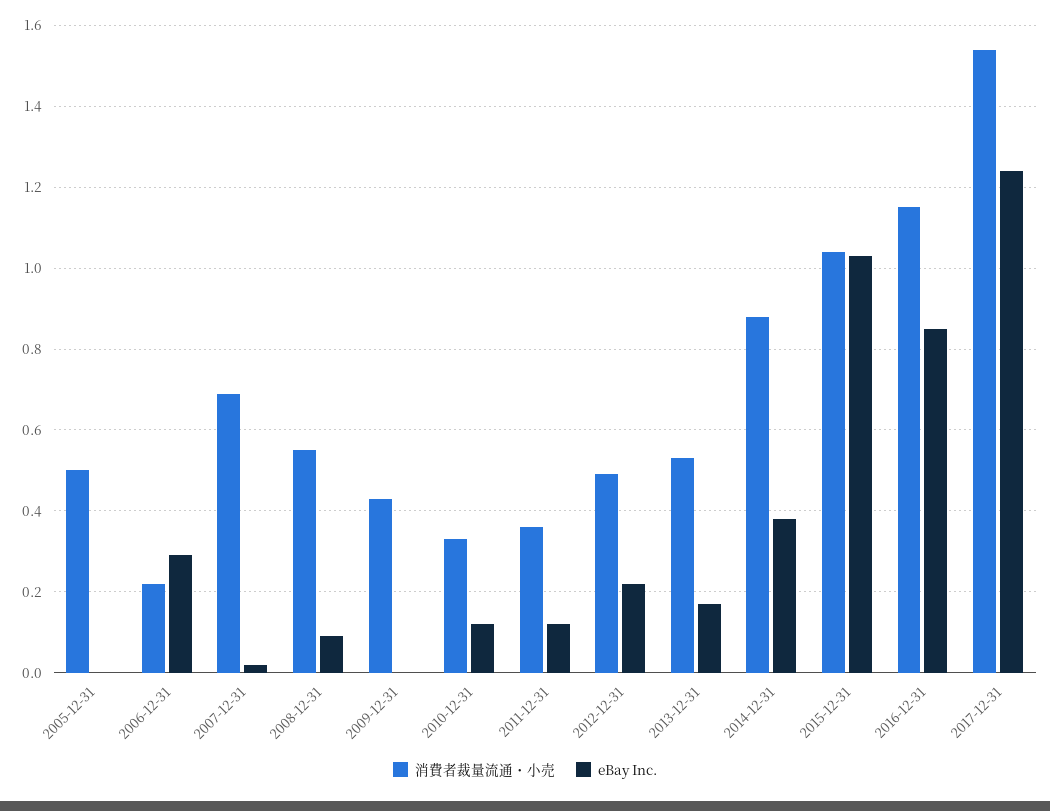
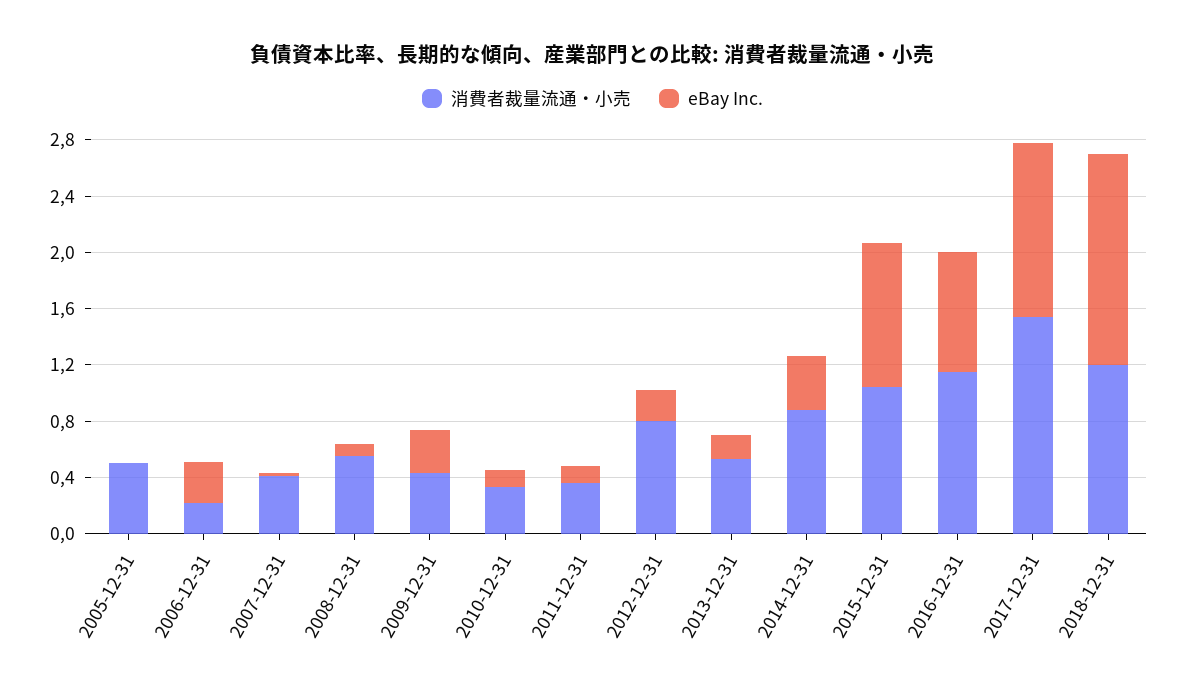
消費者裁量流通・小売, 2007-12-31: 0.7 -> 0.4
eBay Inc., 2009-12-31: 0 -> 0.3
消費者裁量流通・小売, 2012-12-31: 0.5 -> 0.8
消費者裁量流通・小売, 2018-12-31: none -> 1.2
eBay Inc., 2018-12-31: none -> 1.5

